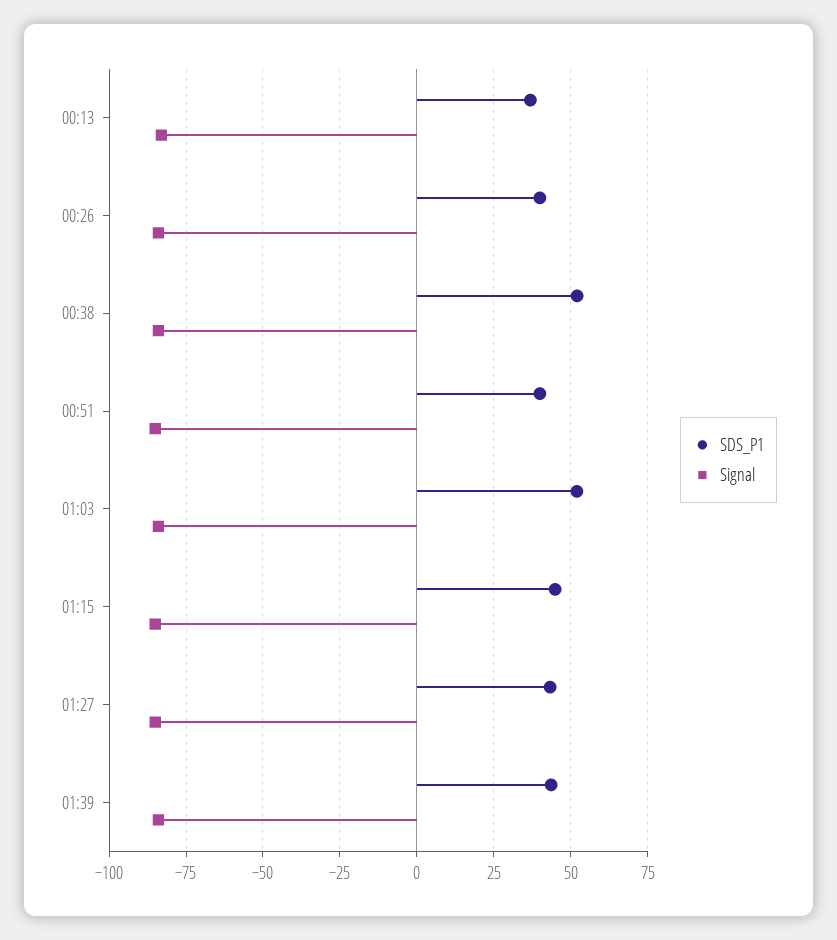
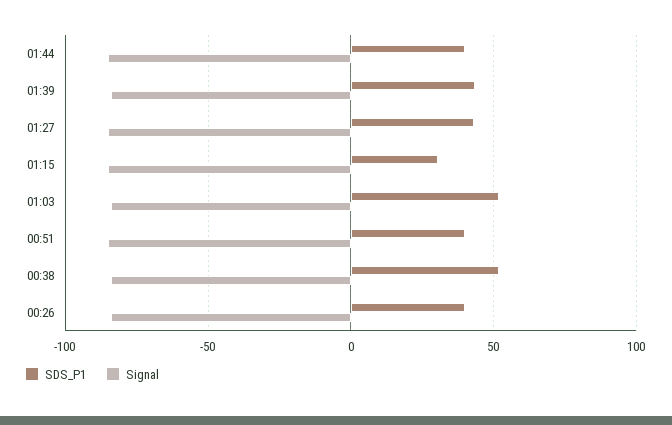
SDS_P1, 00:13: 37.5 -> none
Signal, 00:13: -82.5 -> none
SDS_P1, 01:15: 45 -> 30
SDS_P1, 01:44: none -> 40
Signal, 01:44: none -> -85

